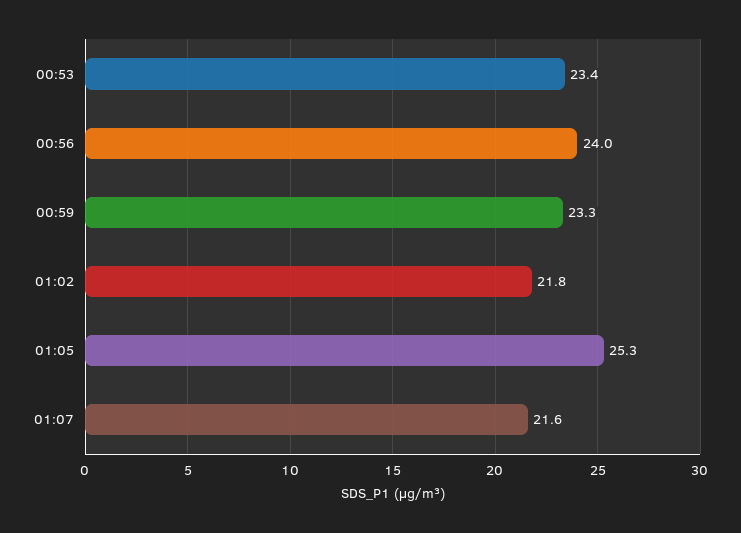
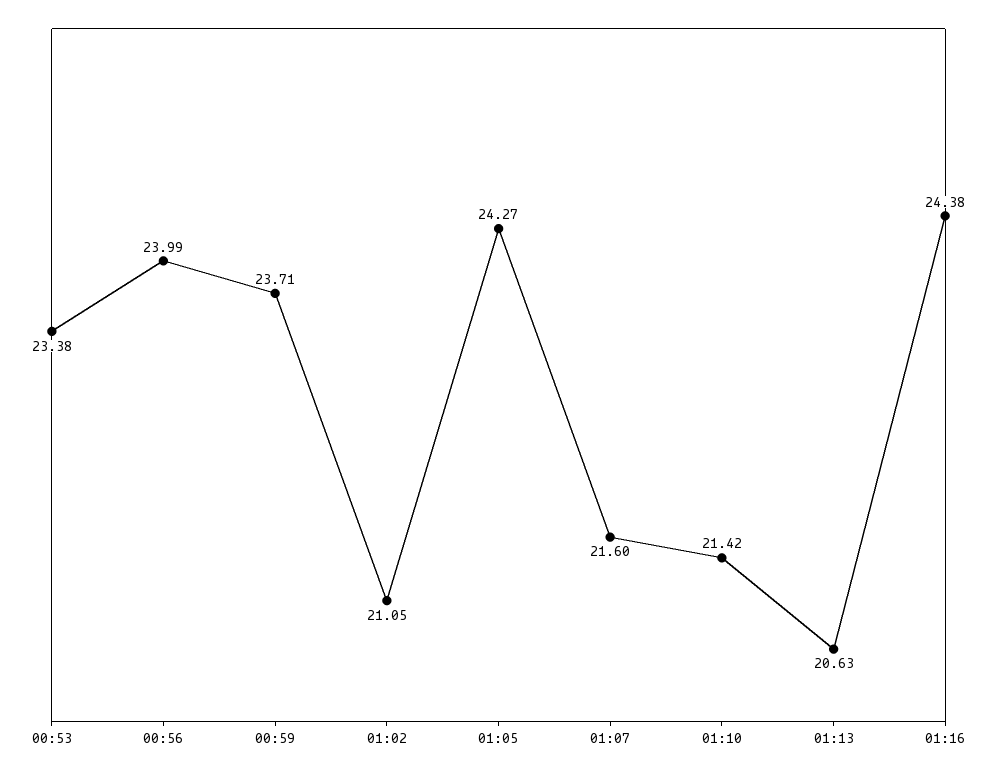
00:59: 23.3 -> 23.71
01:02: 21.8 -> 21.05
01:05: 25.3 -> 24.27
01:10: none -> 21.42
01:13: none -> 20.63
01:16: none -> 24.38

